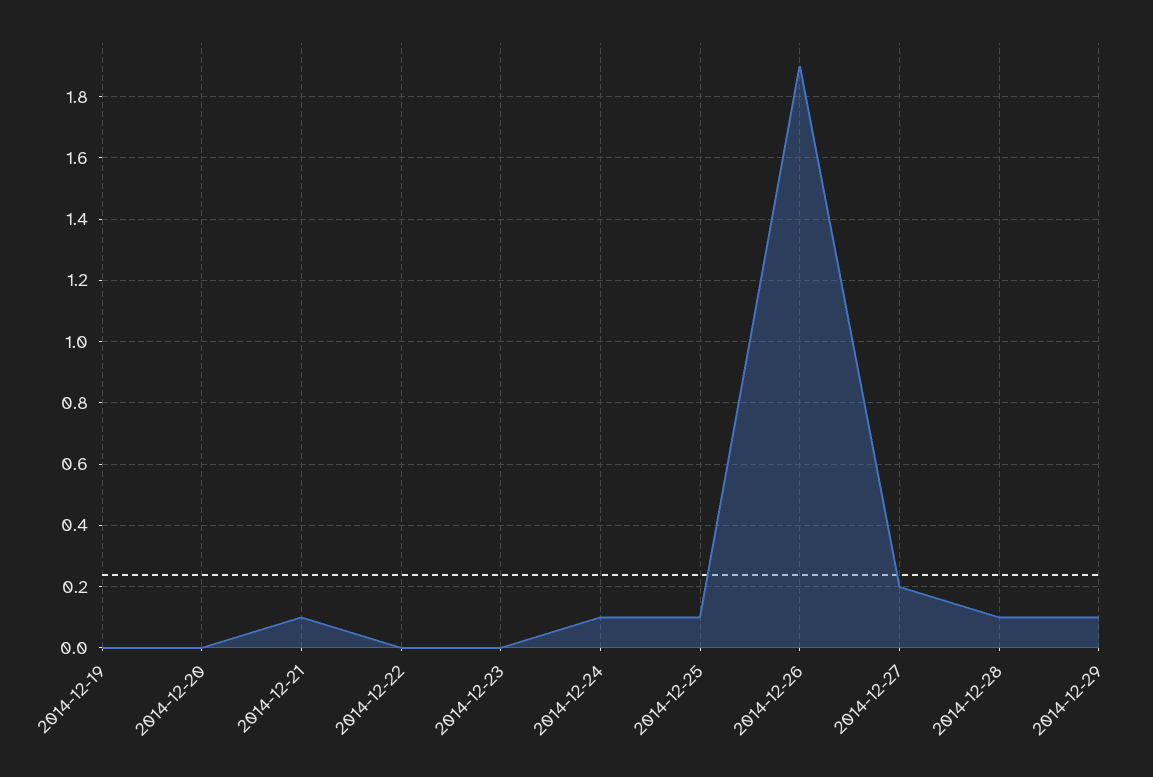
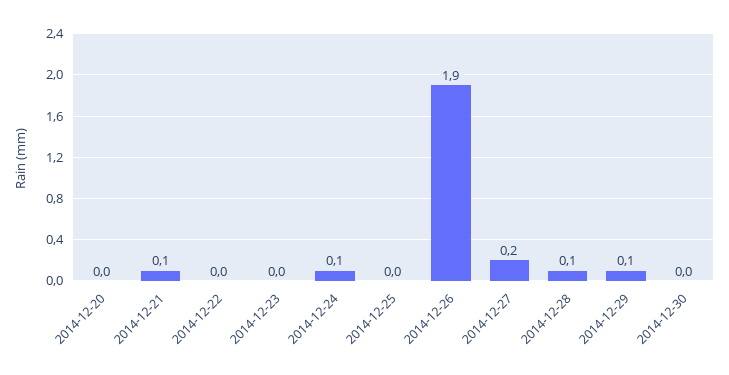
2014-12-19: 0 -> none
2014-12-25: 0.1 -> 0
2014-12-30: none -> 0

